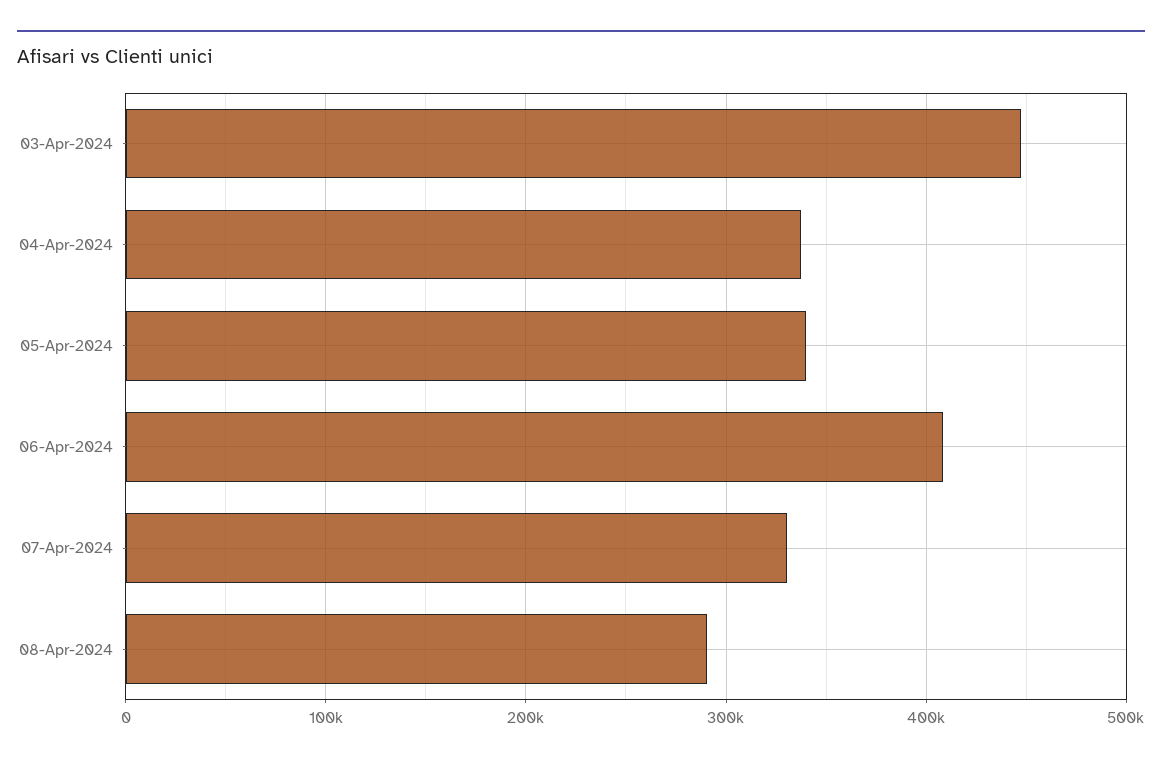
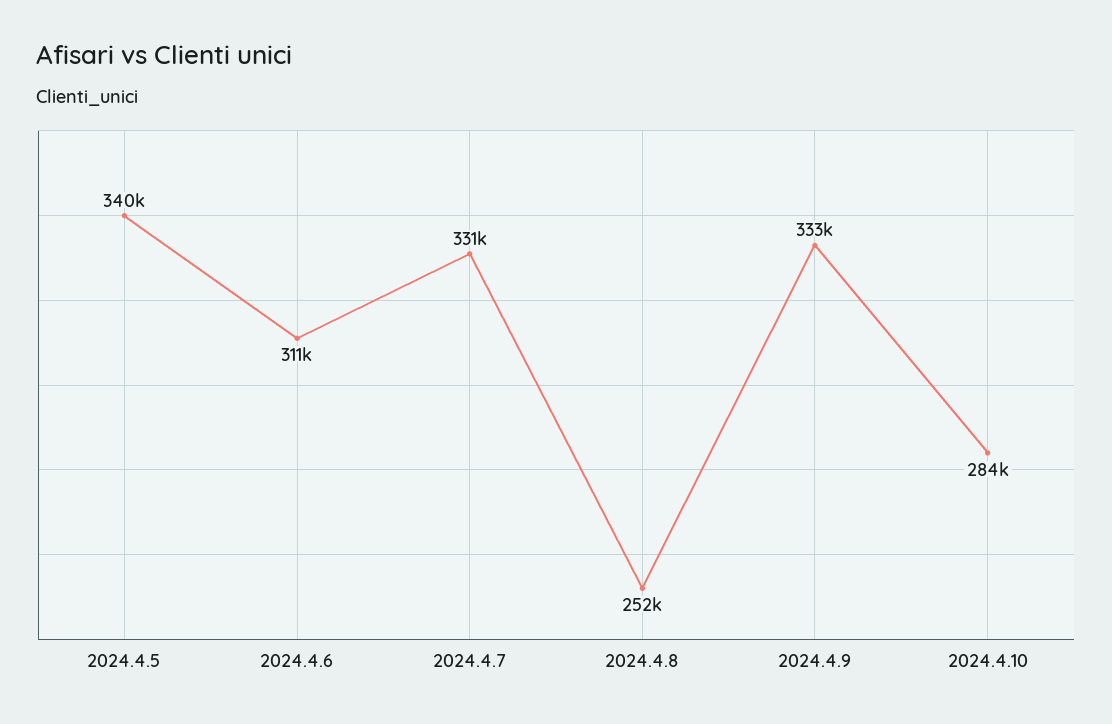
03-Apr-2024: 450000 -> none
04-Apr-2024: 340000 -> none
06-Apr-2024: 410000 -> 311000
08-Apr-2024: 290000 -> 252000
2024.4.9: none -> 333000
2024.4.10: none -> 284000

